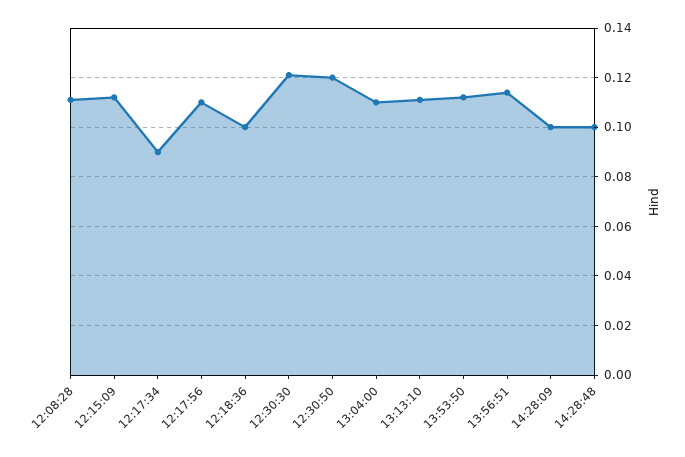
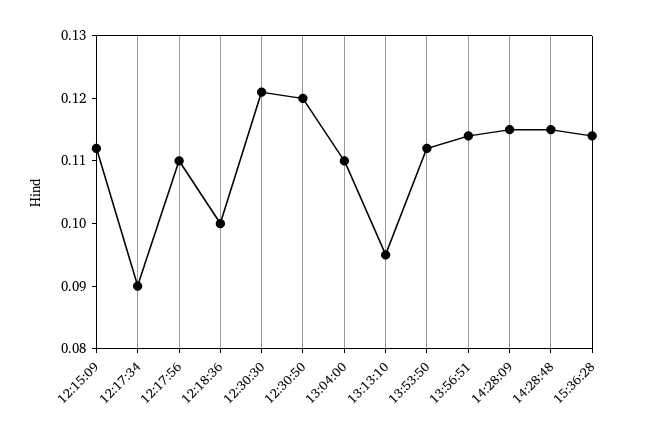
12:08:28: 0.11 -> none
13:13:10: 0.11 -> 0.095
14:28:09: 0.1 -> 0.115
14:28:48: 0.1 -> 0.115
15:36:28: none -> 0.115

